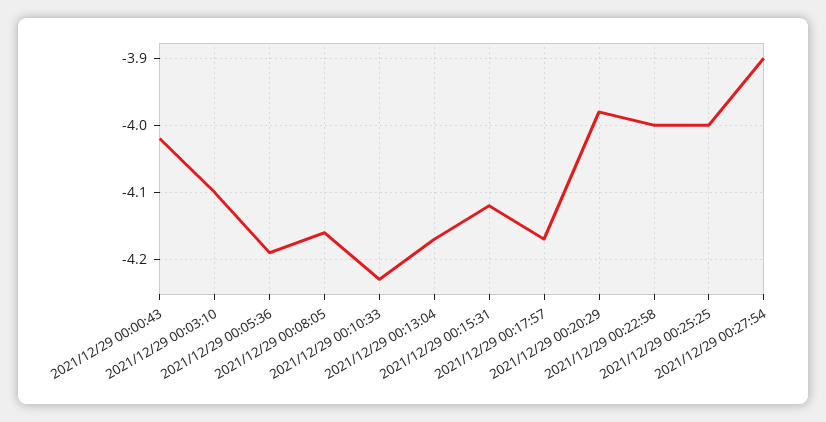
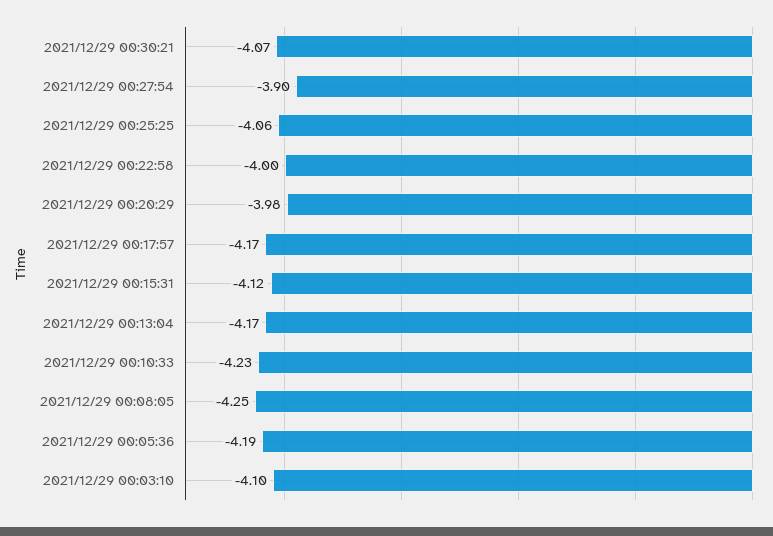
2021/12/29 00:00:43: -4.02 -> none
2021/12/29 00:08:05: -4.16 -> -4.25
2021/12/29 00:25:25: -4 -> -4.06
2021/12/29 00:30:21: none -> -4.07

